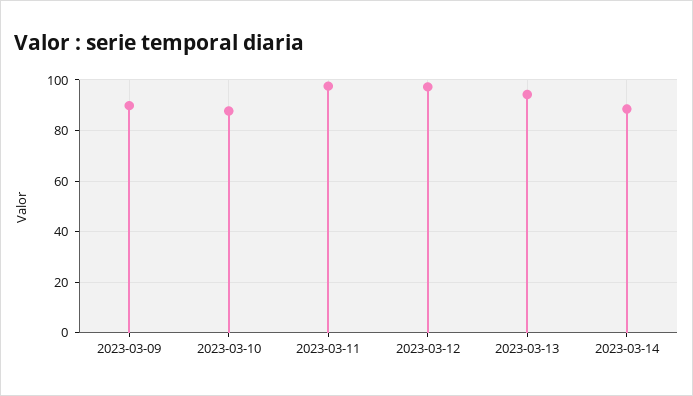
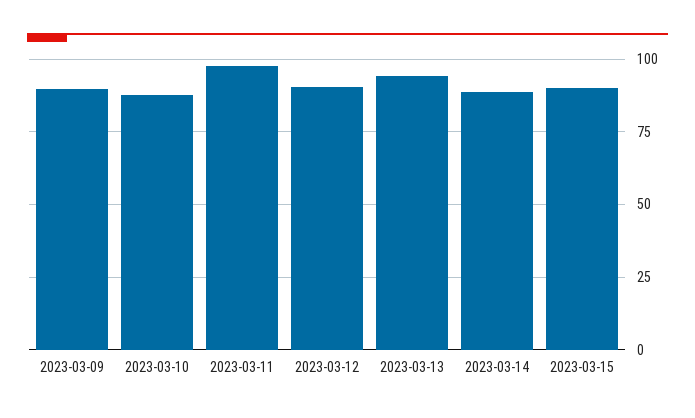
2023-03-12: 97.5 -> 90
2023-03-15: none -> 90

